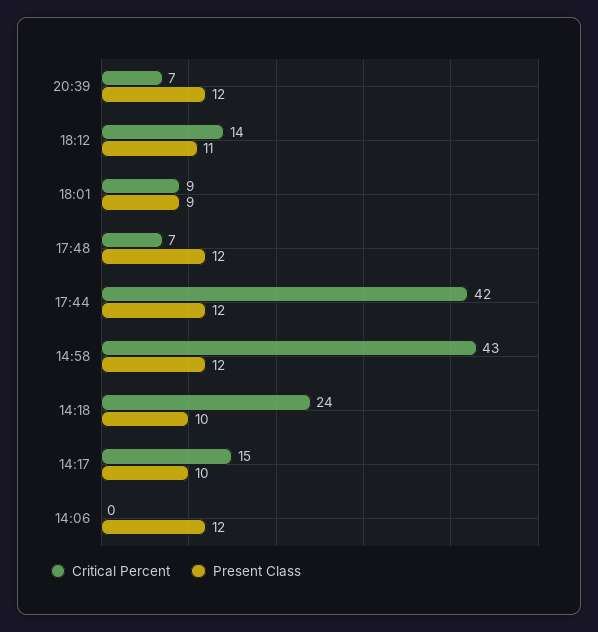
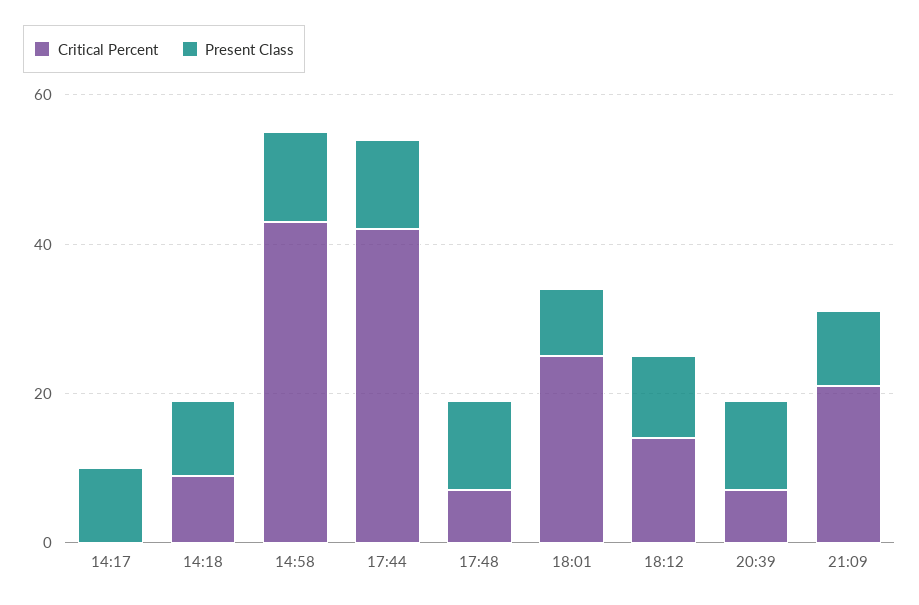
Critical Percent, 18:01: 9 -> 25
Critical Percent, 14:18: 24 -> 10
Critical Percent, 14:17: 15 -> 0
Critical Percent, 14:06: 0 -> none
Present Class, 14:06: 12 -> none
Critical Percent, 21:09: none -> 20
Present Class, 21:09: none -> 10

